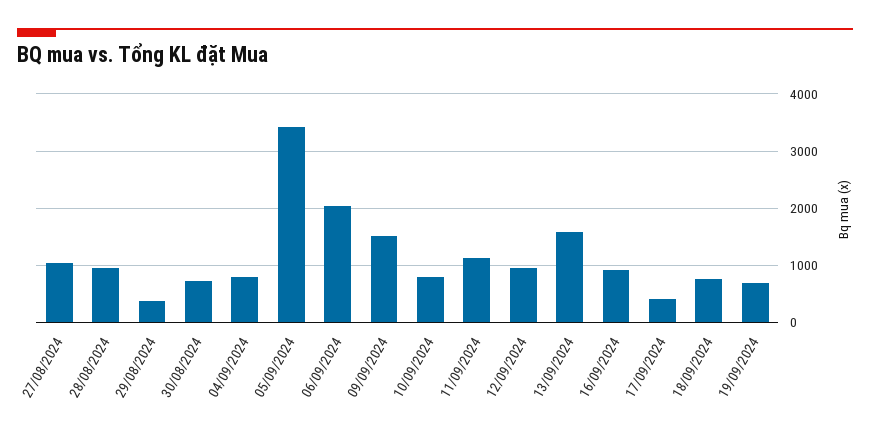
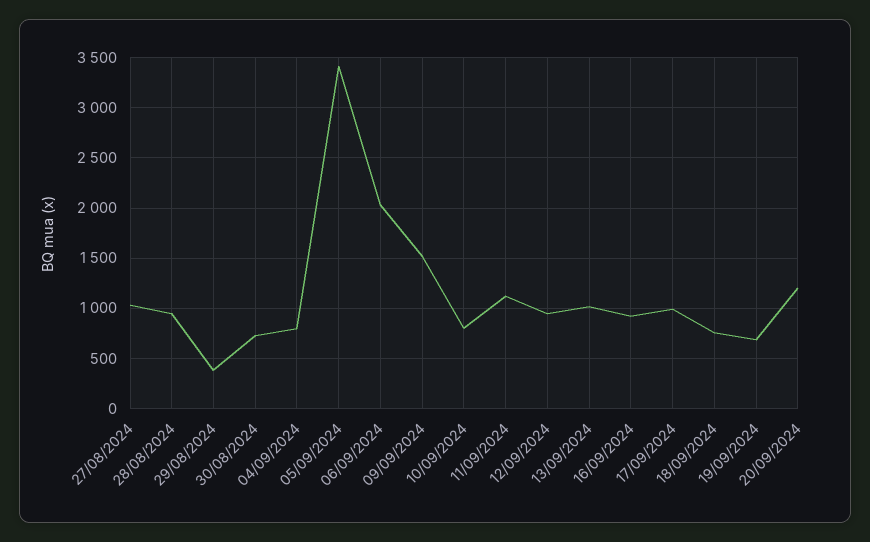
13/09/2024: 1600 -> 1000
17/09/2024: 400 -> 1000
20/09/2024: none -> 1200

